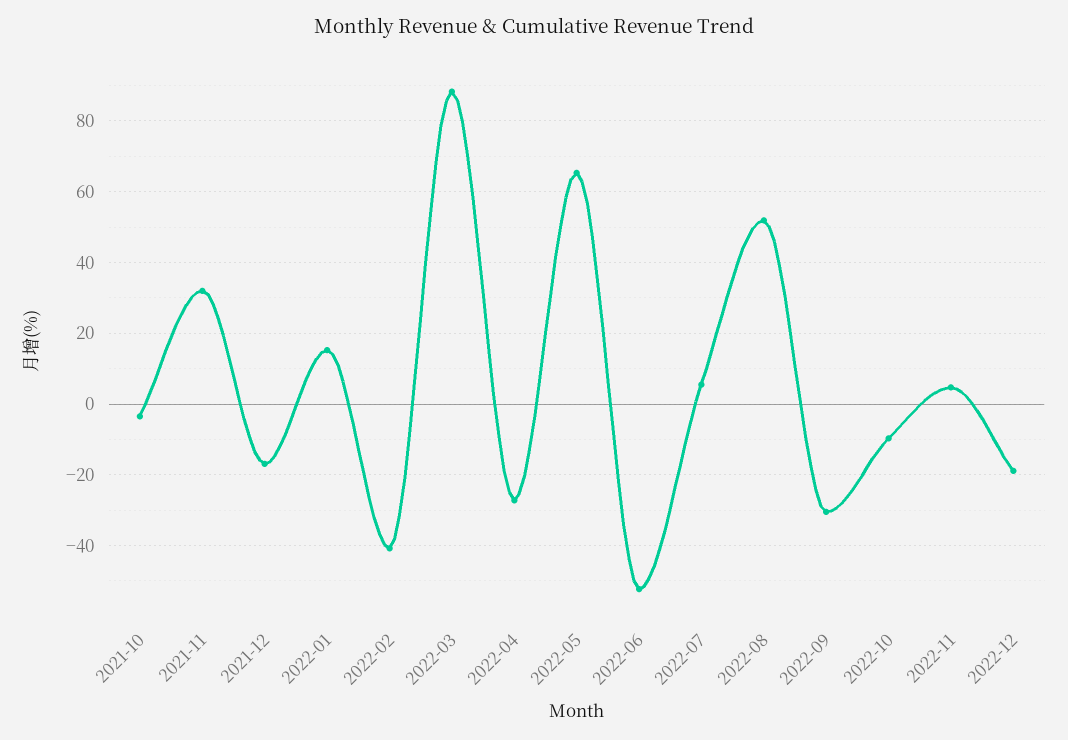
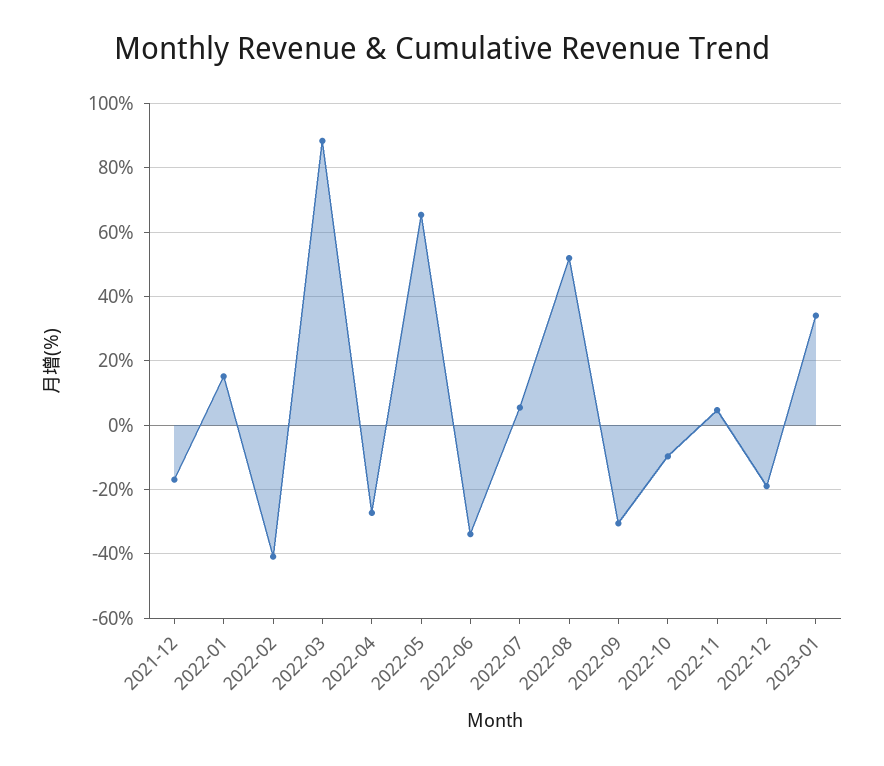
2021-10: -4 -> none
2021-11: 32 -> none
2022-06: -52 -> -34
2023-01: none -> 34

